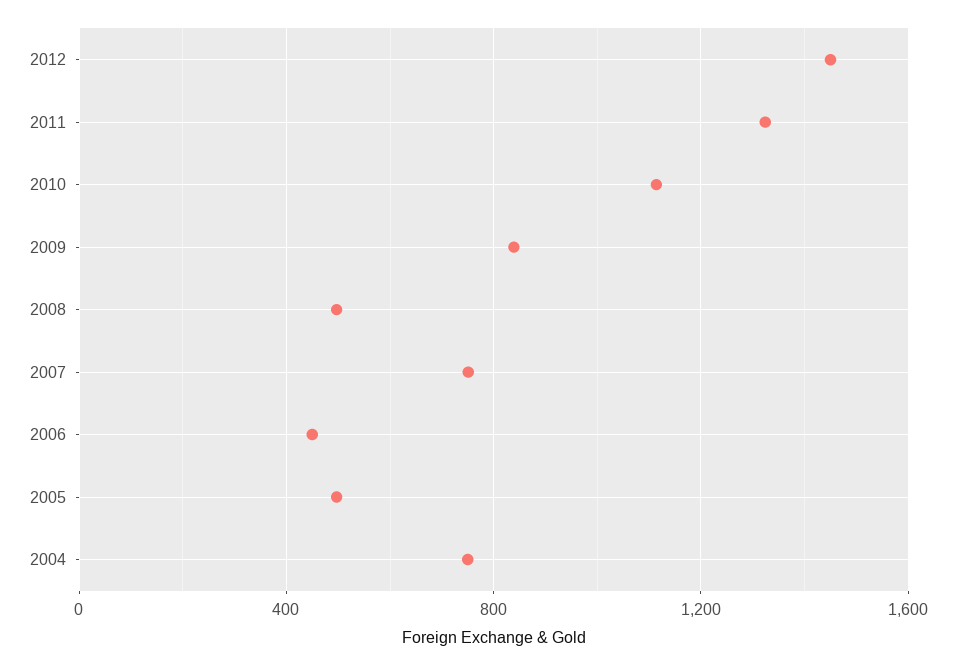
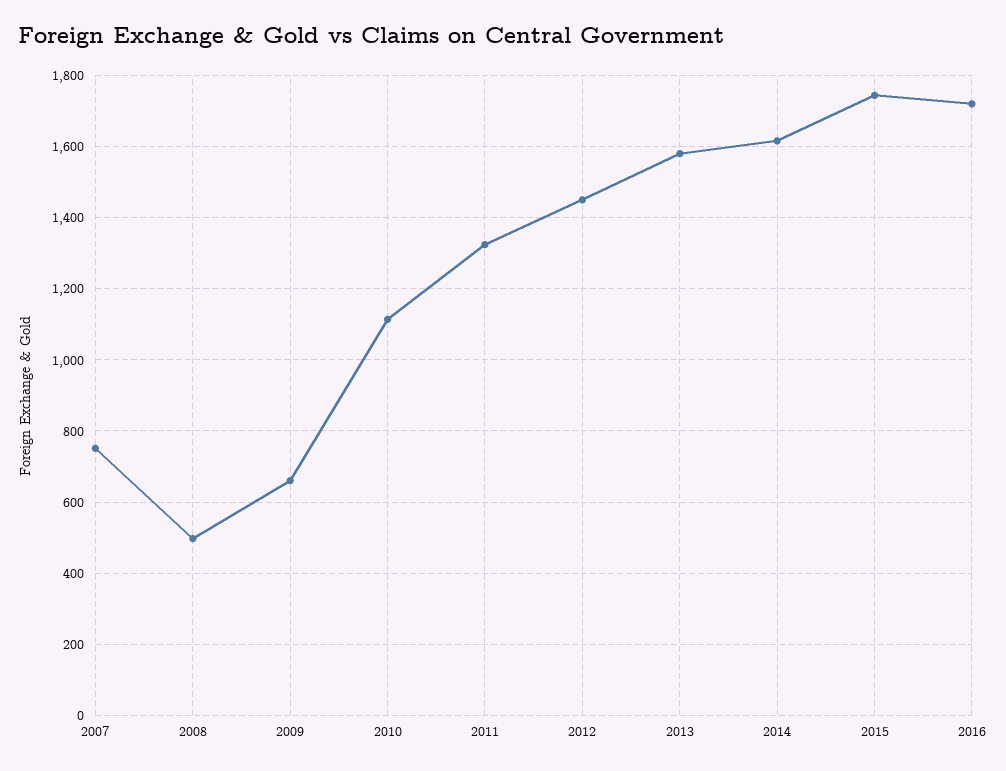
2009: 850 -> 660
2006: 450 -> none
2005: 500 -> none
2004: 750 -> none
2013: none -> 1580
2014: none -> 1620
2015: none -> 1740
2016: none -> 1720

